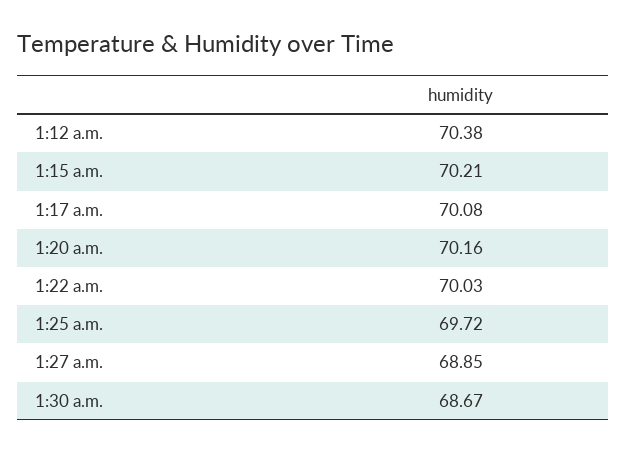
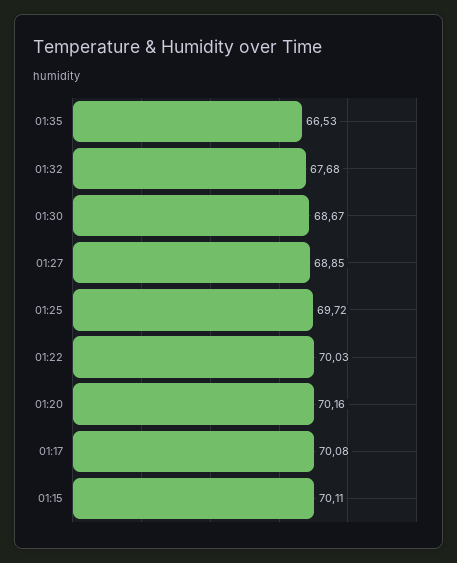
1:12 a.m.: 70.38 -> none
1:15 a.m.: 70.21 -> 70.11
01:35: none -> 66.53
01:32: none -> 67.68

